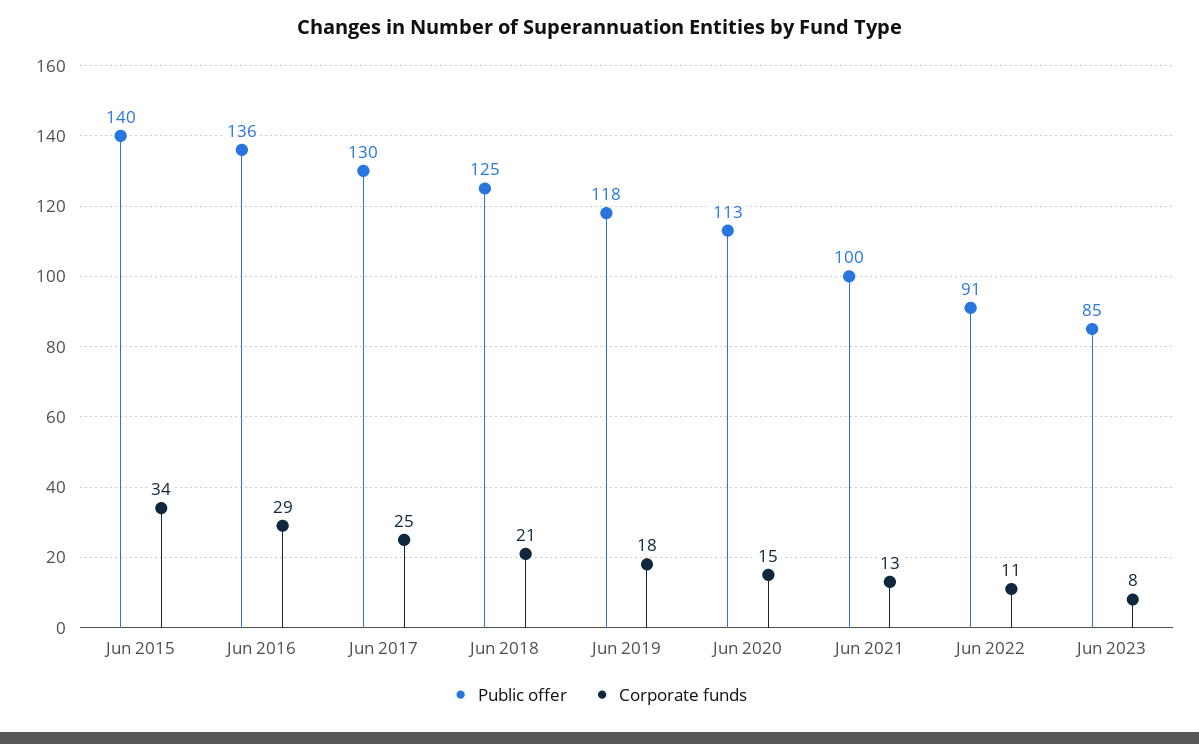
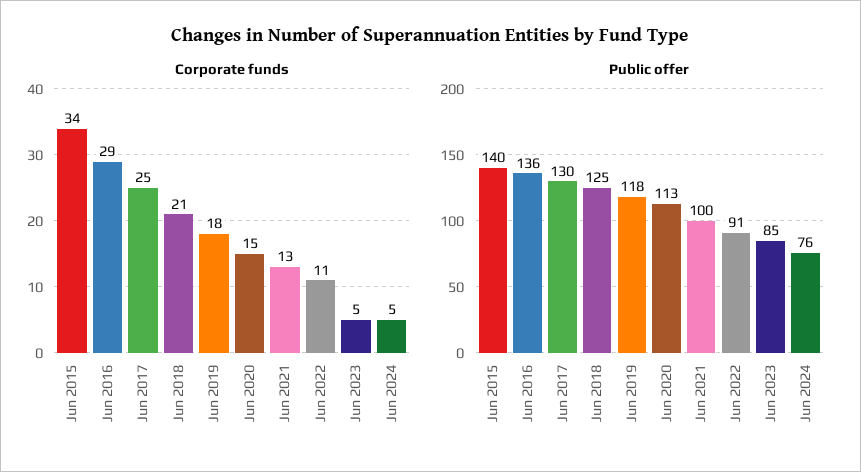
Corporate funds, Jun 2023: 8 -> 5
Corporate funds, Jun 2024: none -> 5
Public offer, Jun 2024: none -> 76

